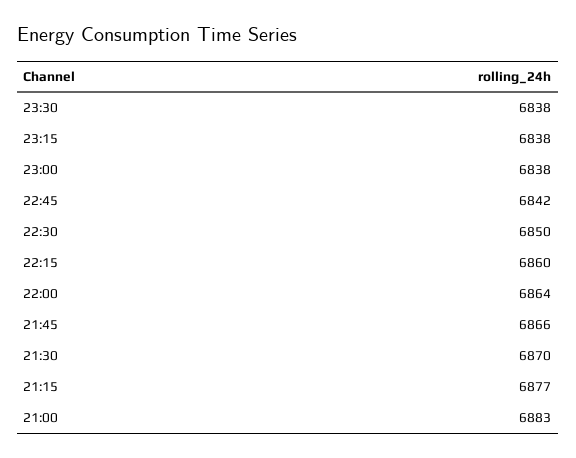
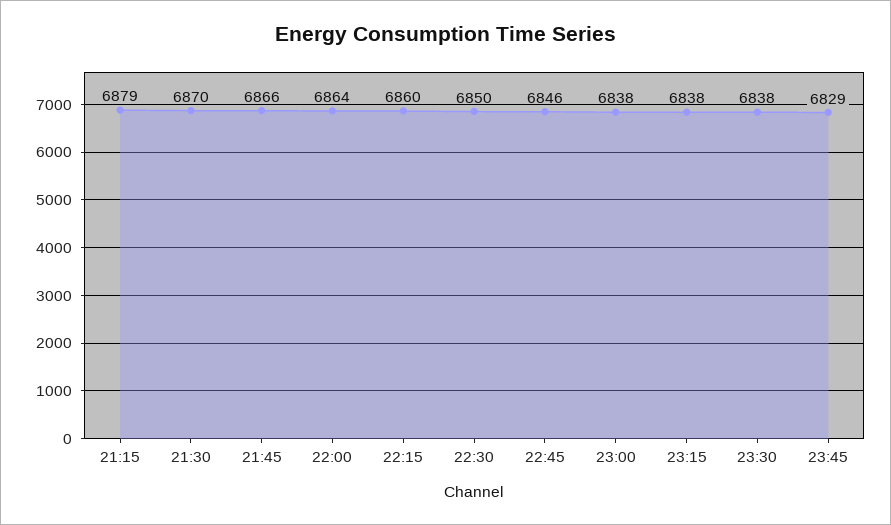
22:45: 6842 -> 6846
21:15: 6877 -> 6879
21:00: 6883 -> none
23:45: none -> 6829

